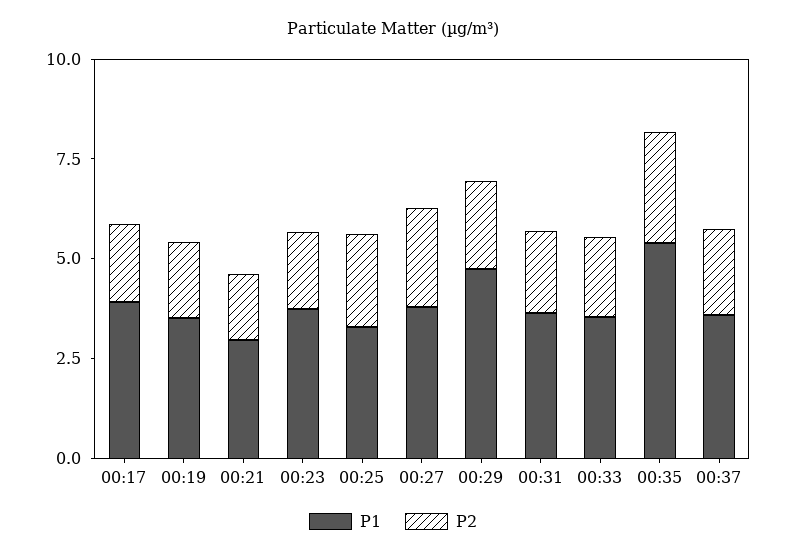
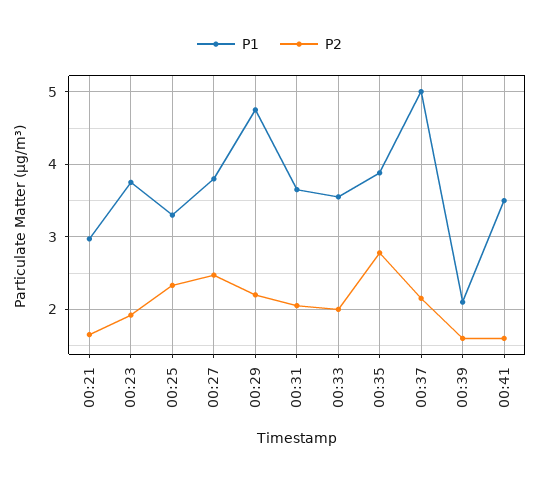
P1, 00:17: 4 -> none
P2, 00:17: 2 -> none
P1, 00:19: 3.5 -> none
P2, 00:19: 2 -> none
P1, 00:35: 5.5 -> 3.9
P1, 00:37: 3.5 -> 5
P1, 00:39: none -> 2.1
P2, 00:39: none -> 1.6
P1, 00:41: none -> 3.5
P2, 00:41: none -> 1.6

